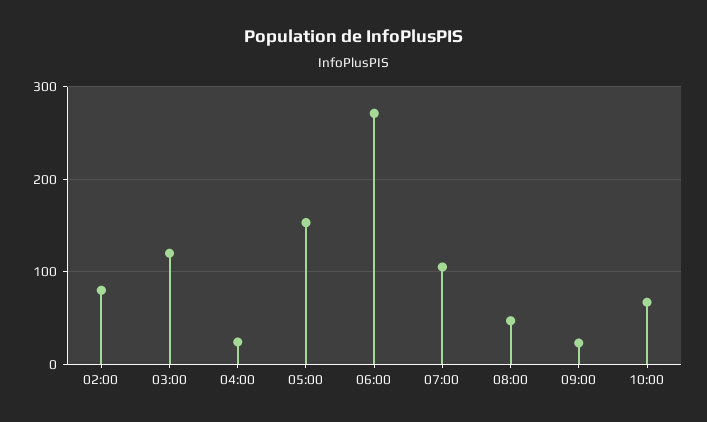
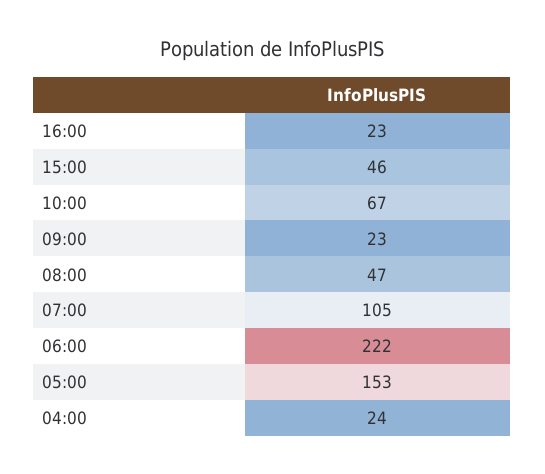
02:00: 80 -> none
03:00: 120 -> none
06:00: 270 -> 222
16:00: none -> 23
15:00: none -> 46

